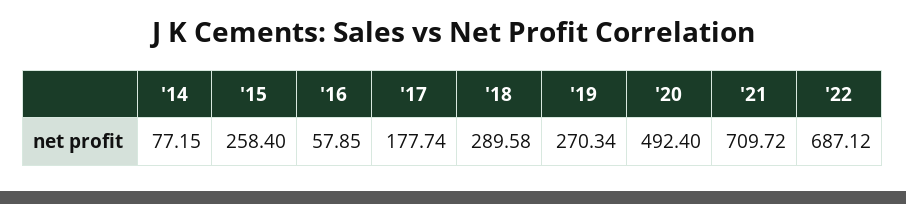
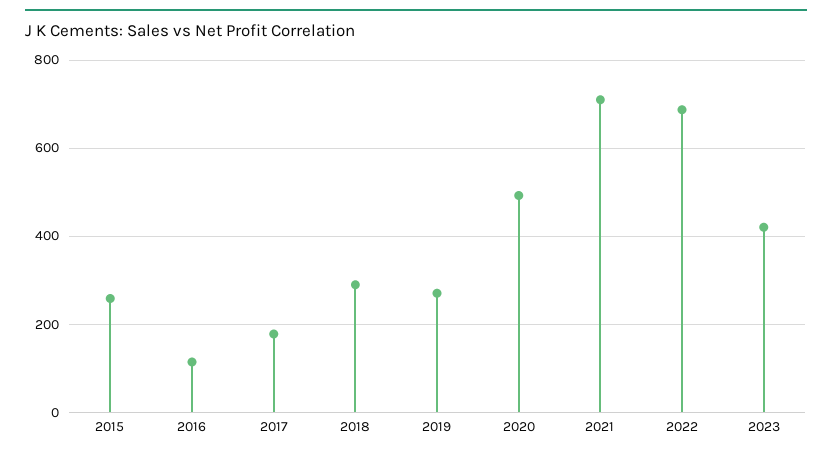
'14: 77.15 -> none
'16: 57.85 -> 120
2023: none -> 420

